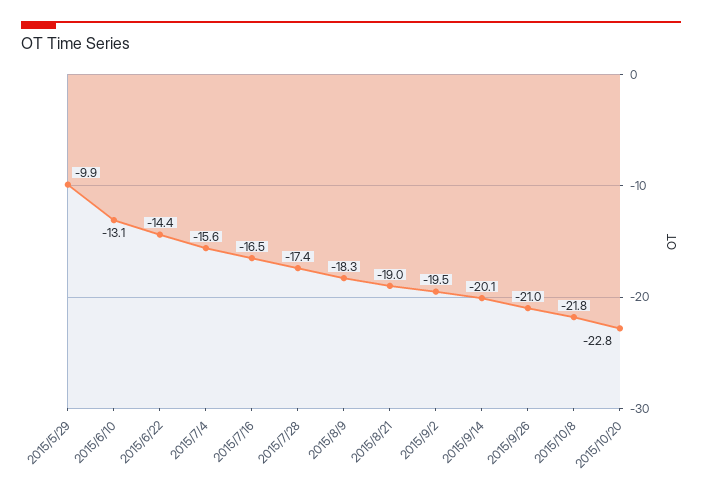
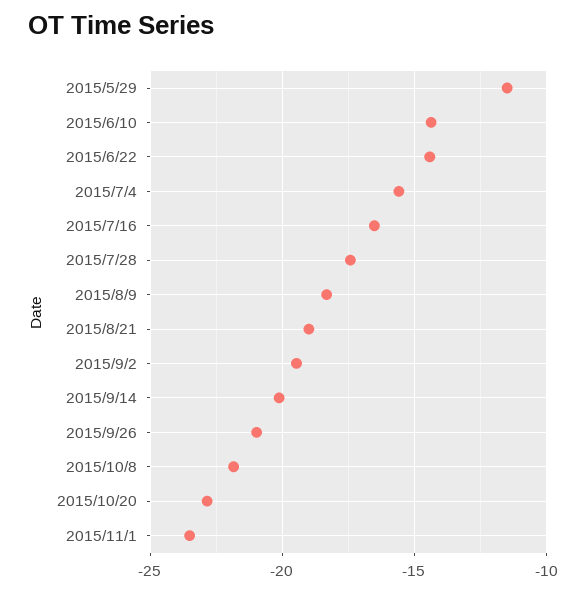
2015/5/29: -9.9 -> -11.5
2015/6/10: -13.1 -> -14.5
2015/11/1: none -> -23.5

